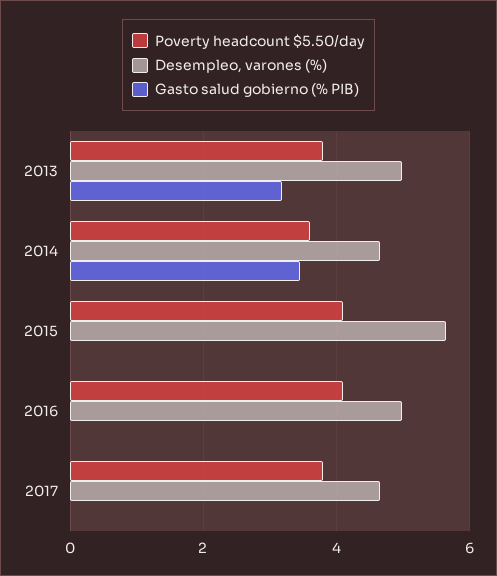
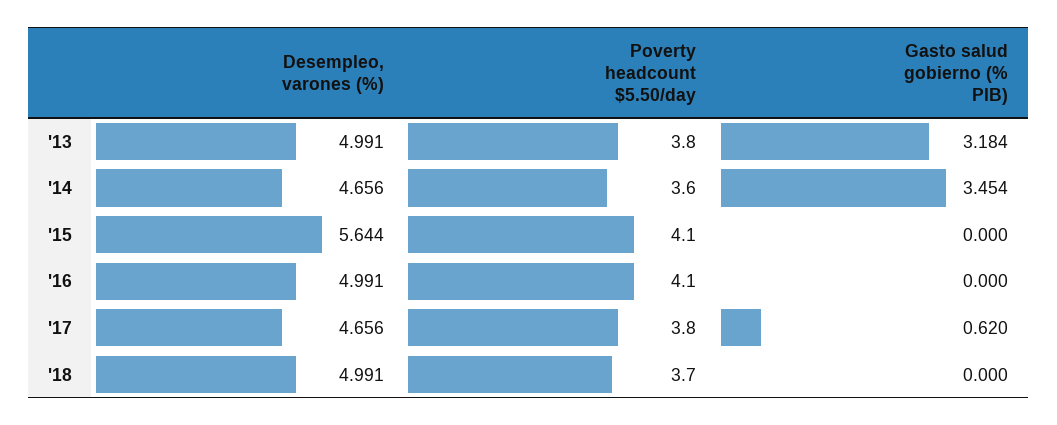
Gasto salud gobierno (% PIB), 2017: 0 -> 0.62
Desempleo, varones (%), '18: none -> 4.991
Poverty headcount $5.50/day, '18: none -> 3.7
Gasto salud gobierno (% PIB), '18: none -> 0

